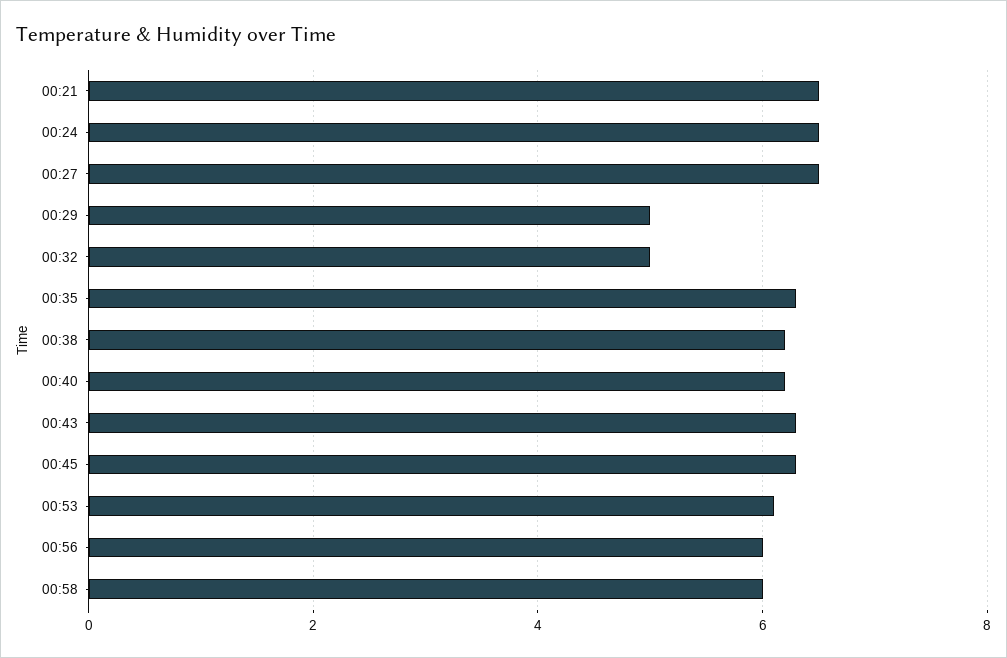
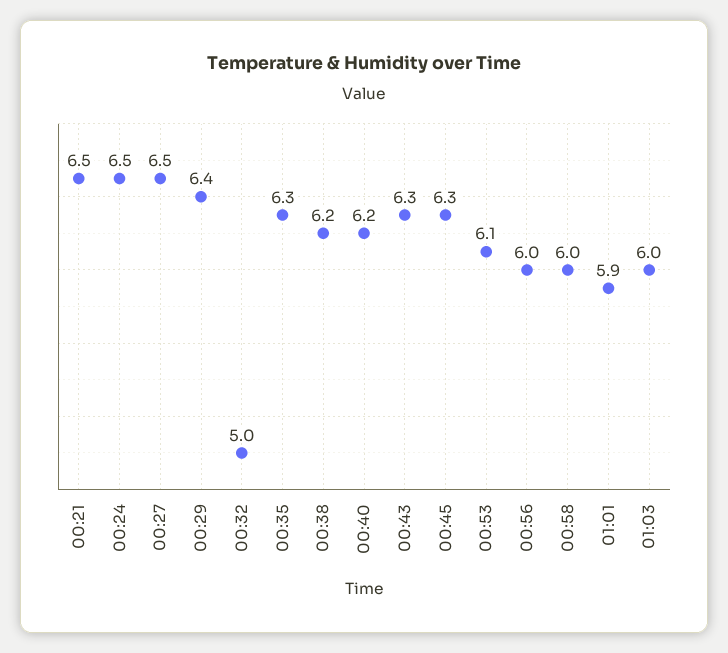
00:29: 5 -> 6.4
01:01: none -> 5.9
01:03: none -> 6

